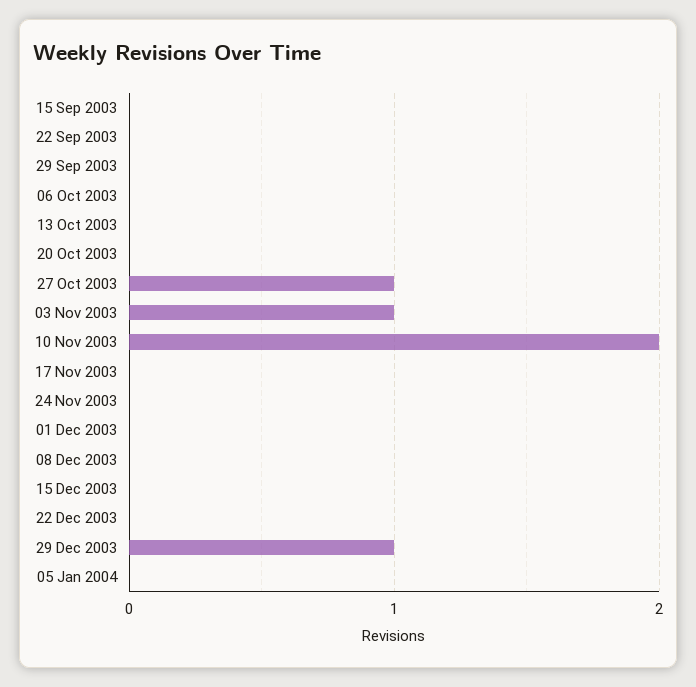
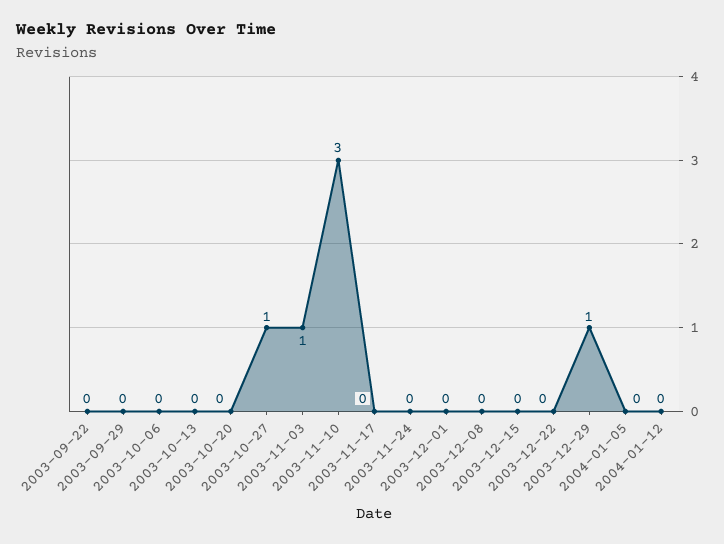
15 Sep 2003: 0 -> none
10 Nov 2003: 2 -> 3
2004-01-12: none -> 0

